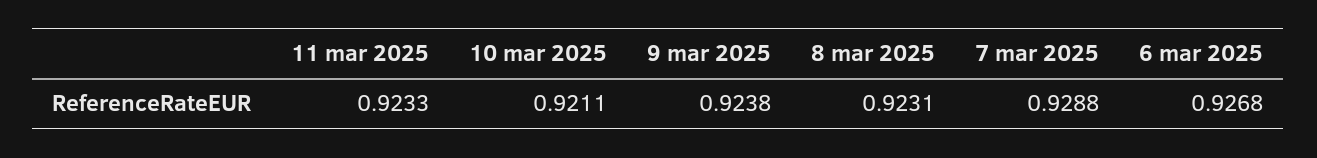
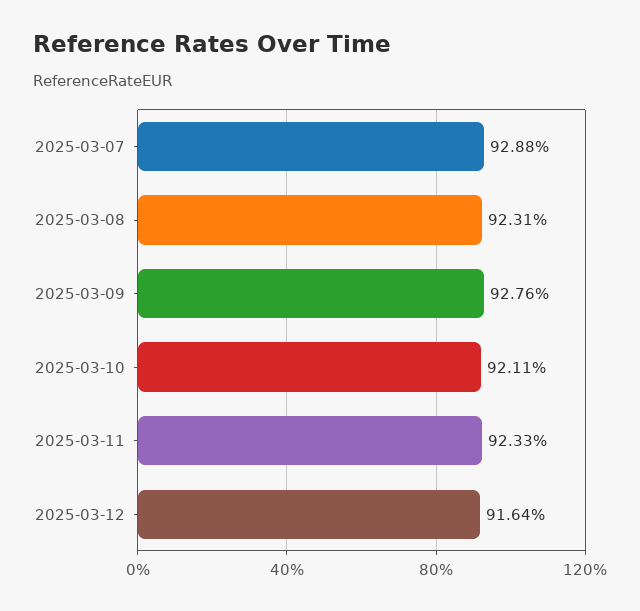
9 mar 2025: 0.9238 -> 0.9276
6 mar 2025: 0.9268 -> none
2025-03-12: none -> 0.9164

